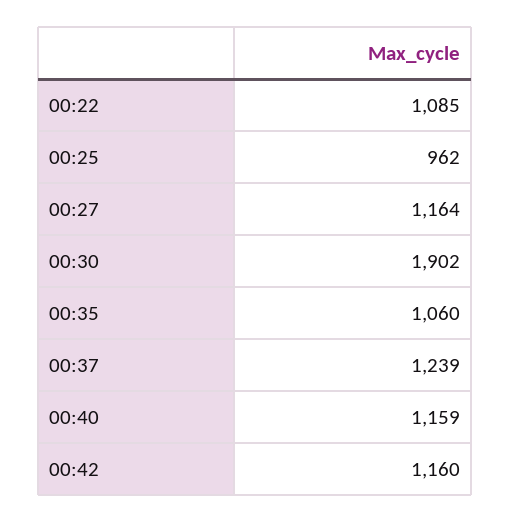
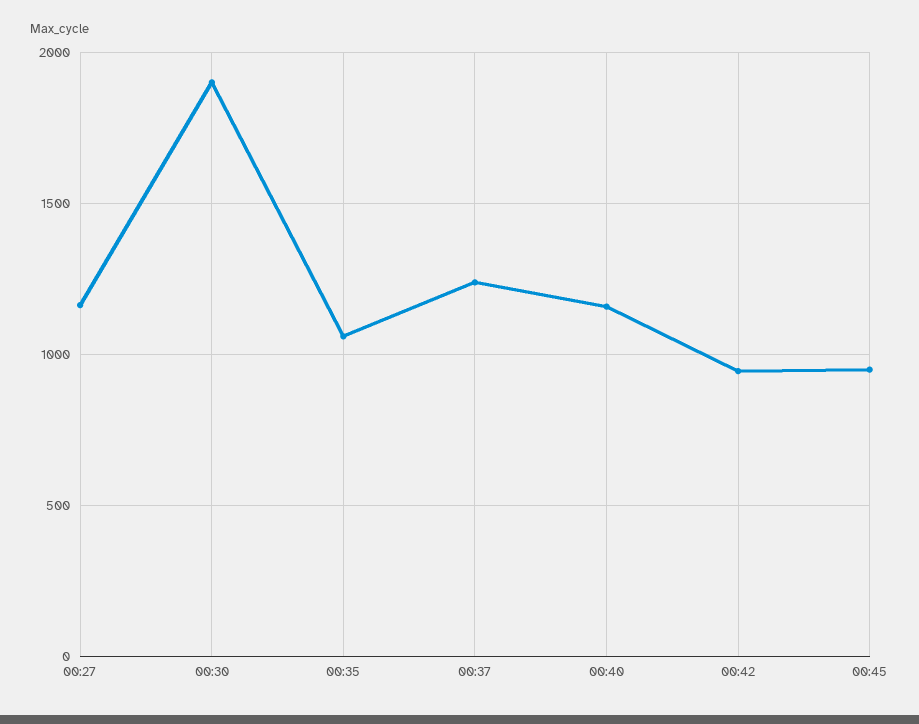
00:22: 1085 -> none
00:25: 962 -> none
00:42: 1160 -> 950
00:45: none -> 950

